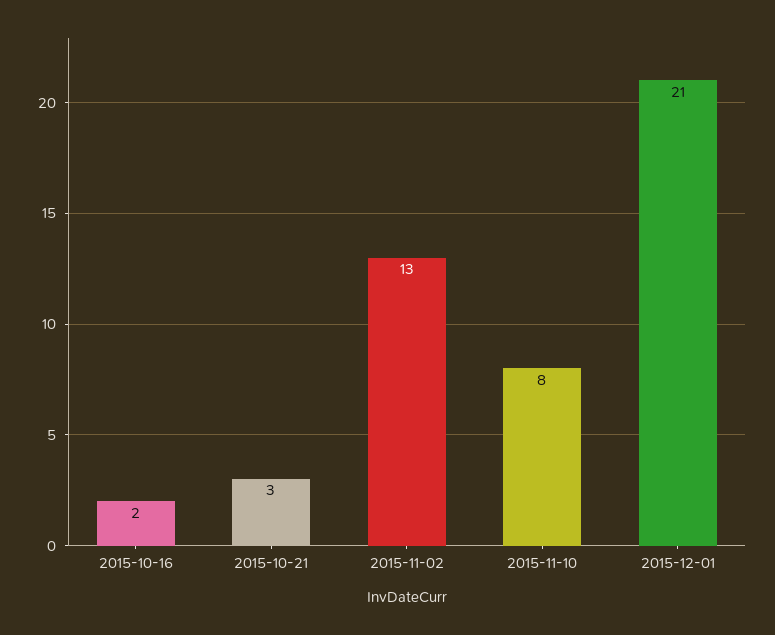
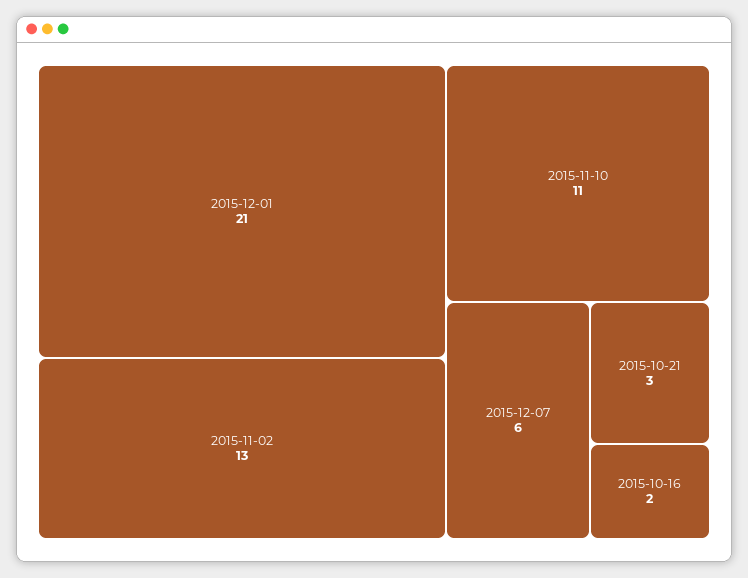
2015-11-10: 8 -> 11
2015-12-07: none -> 6

